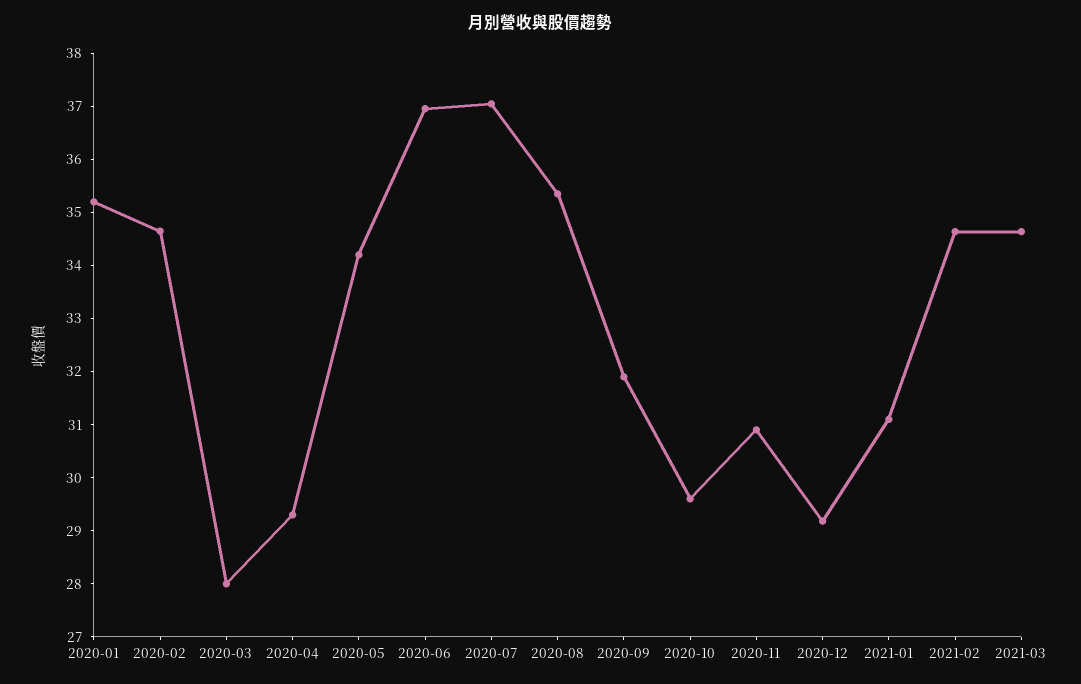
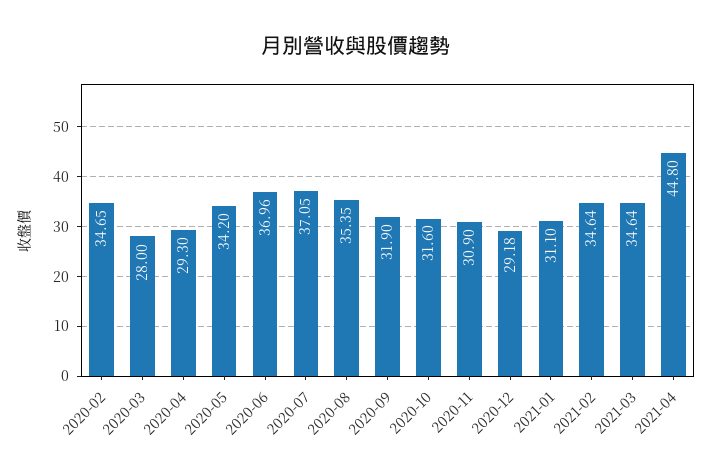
2020-01: 35.2 -> none
2020-10: 29.6 -> 31.6
2021-04: none -> 44.8

